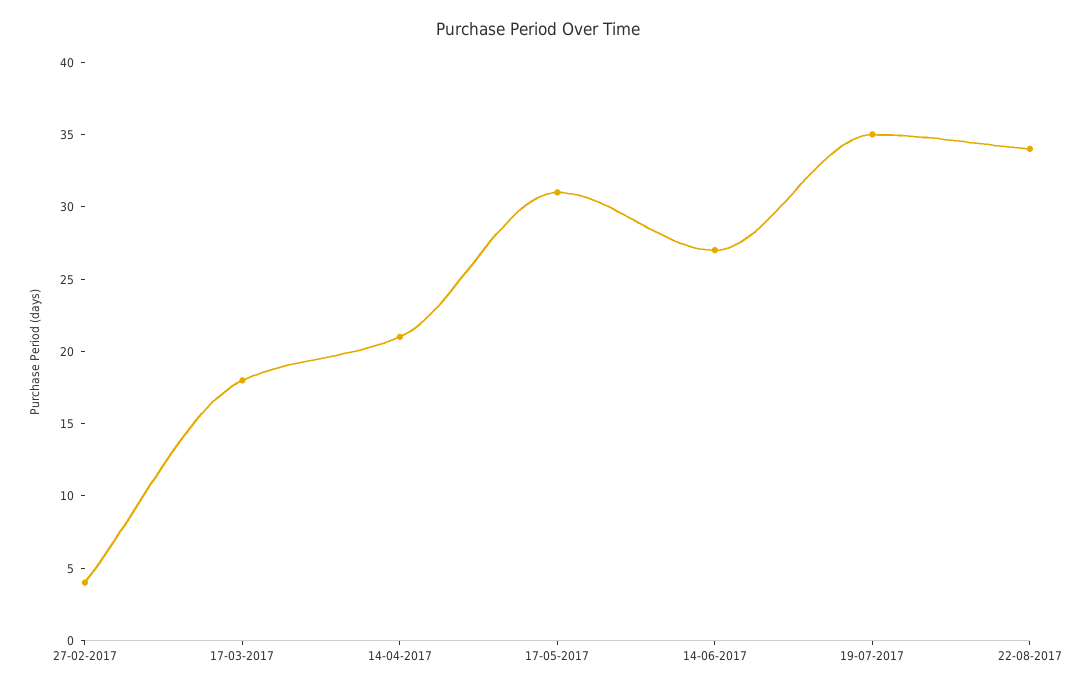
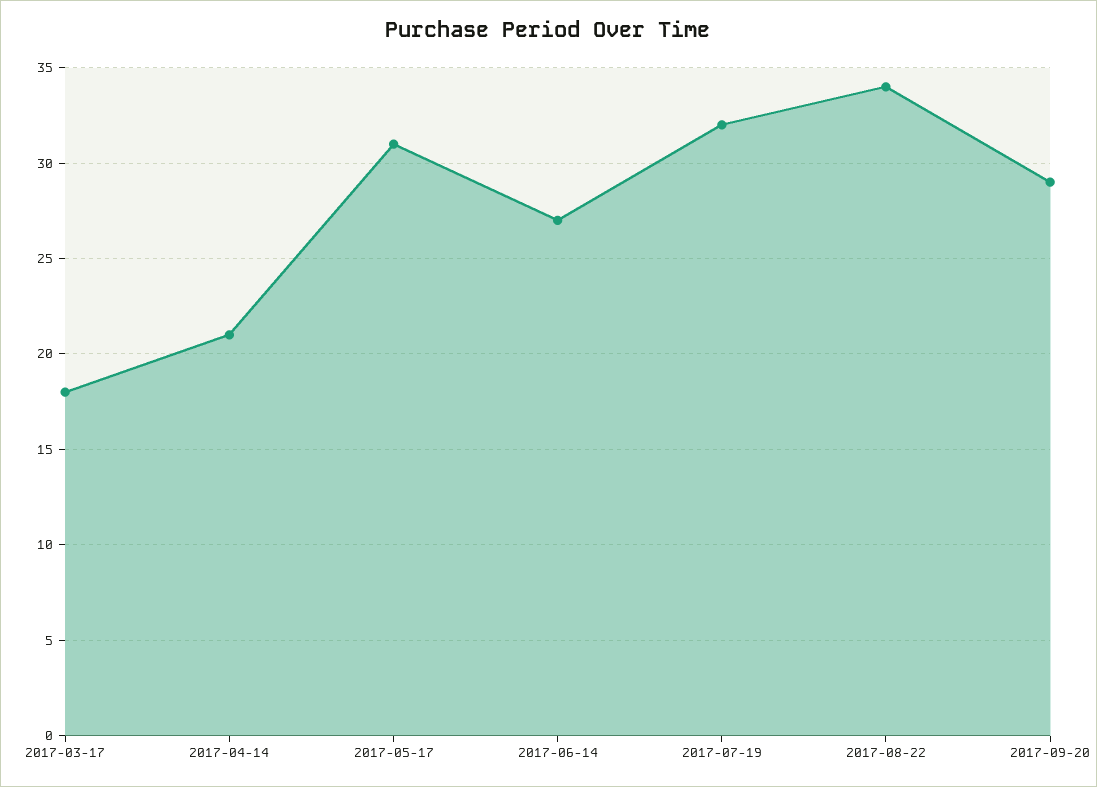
27-02-2017: 4 -> none
19-07-2017: 35 -> 32
2017-09-20: none -> 29

